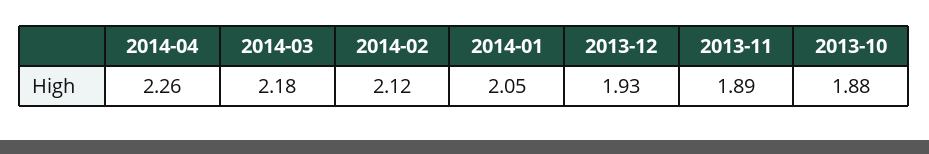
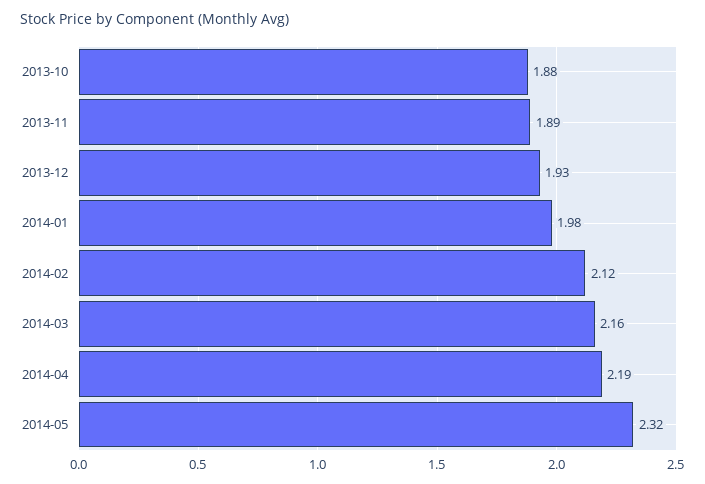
2014-04: 2.26 -> 2.19
2014-03: 2.18 -> 2.16
2014-01: 2.05 -> 1.98
2014-05: none -> 2.32

